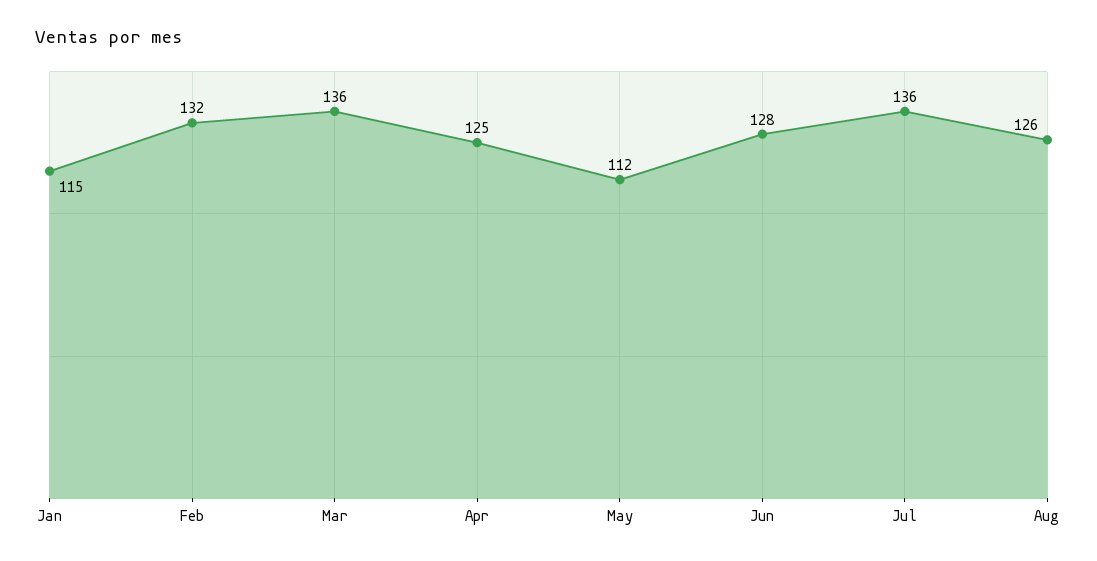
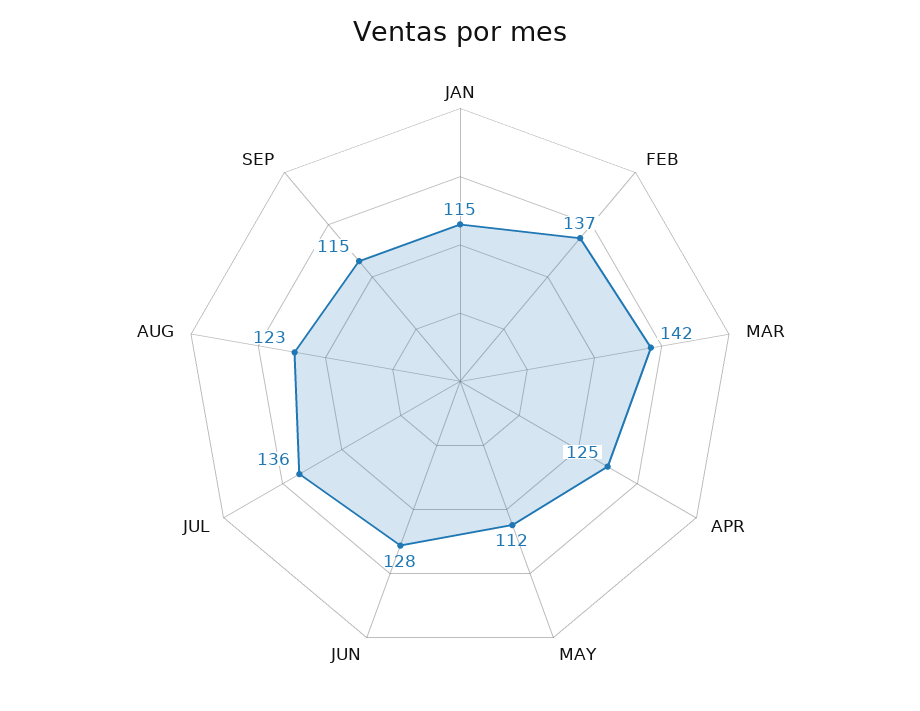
Feb: 132 -> 137
Mar: 136 -> 142
Aug: 126 -> 123
SEP: none -> 115

